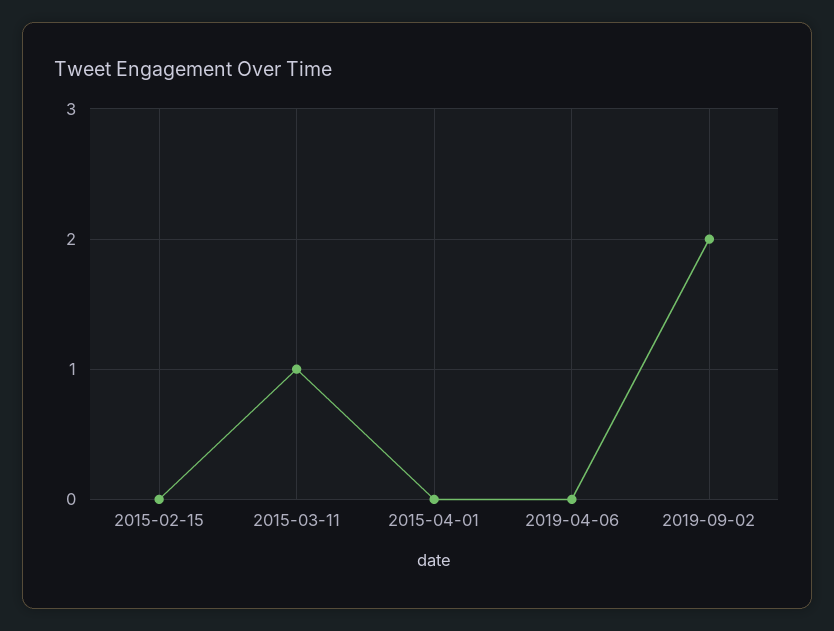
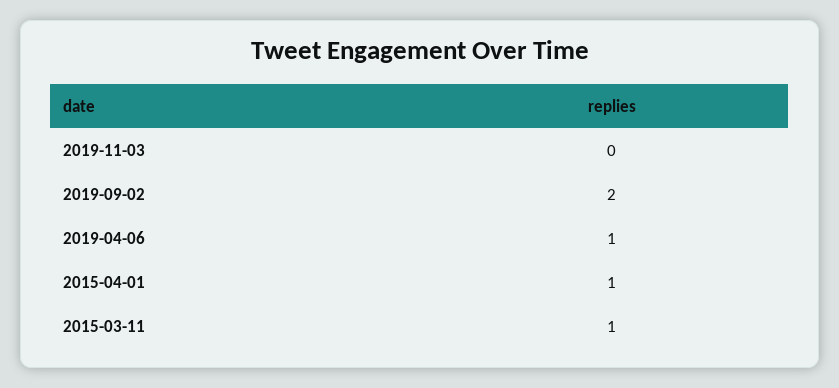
2015-02-15: 0 -> none
2015-04-01: 0 -> 1
2019-04-06: 0 -> 1
2019-11-03: none -> 0

